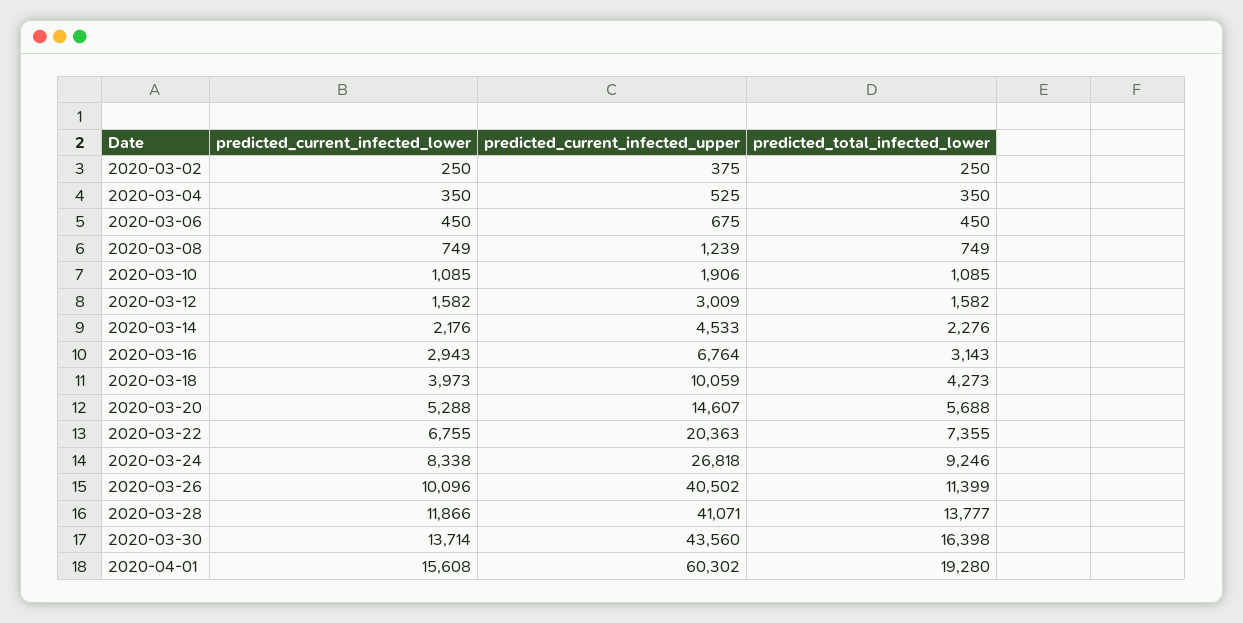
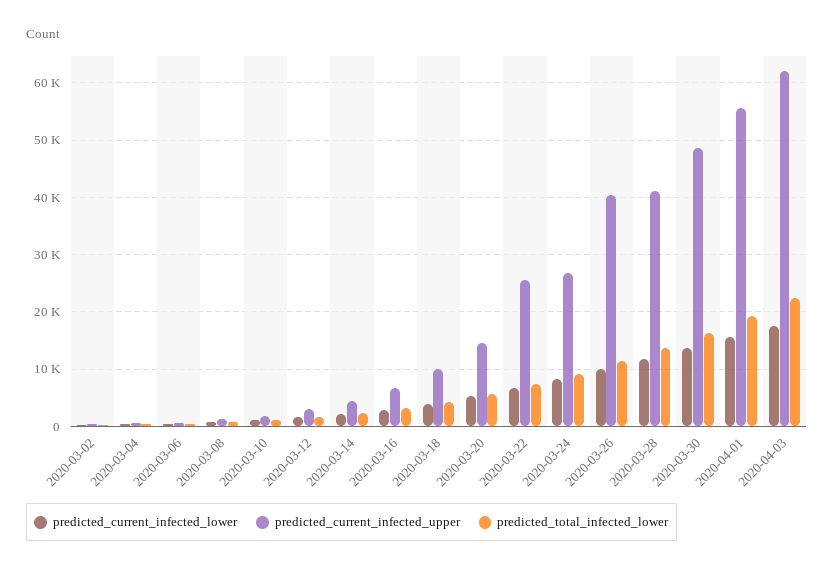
predicted_current_infected_upper, 2020-03-22: 20363 -> 26000
predicted_current_infected_upper, 2020-03-30: 43560 -> 48000
predicted_current_infected_upper, 2020-04-01: 60302 -> 56000
predicted_current_infected_lower, 2020-04-03: none -> 18000
predicted_current_infected_upper, 2020-04-03: none -> 62000
predicted_total_infected_lower, 2020-04-03: none -> 22000

